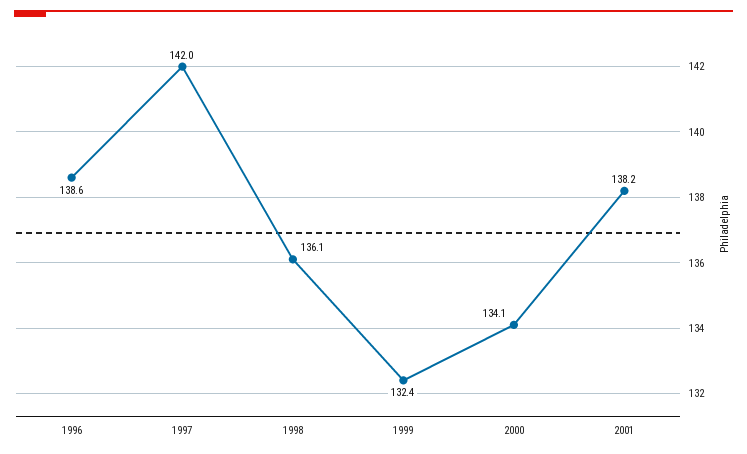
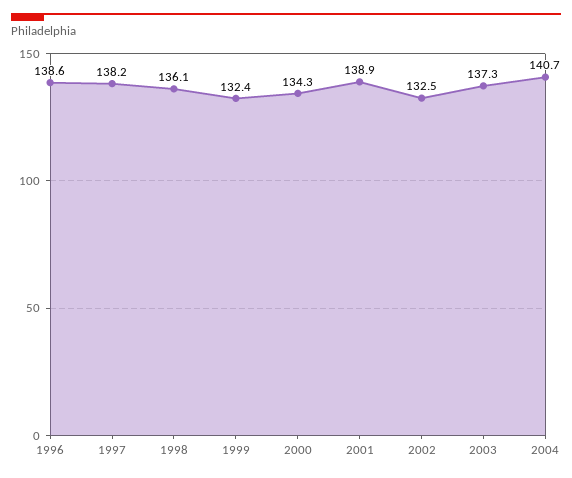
1997: 142 -> 138.2
2000: 134.1 -> 134.3
2001: 138.2 -> 138.9
2002: none -> 132.5
2003: none -> 137.3
2004: none -> 140.7

